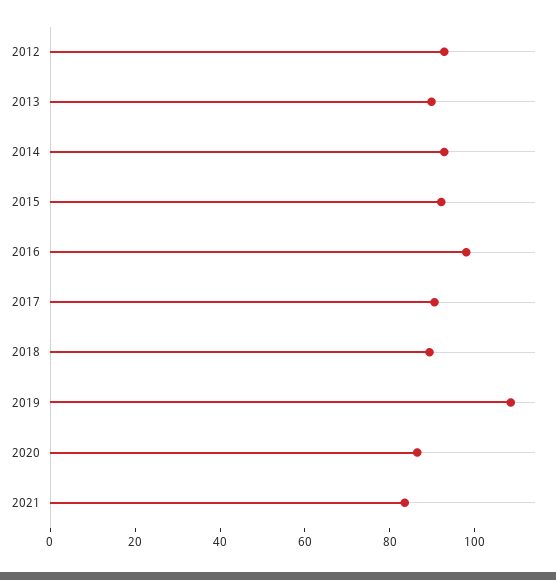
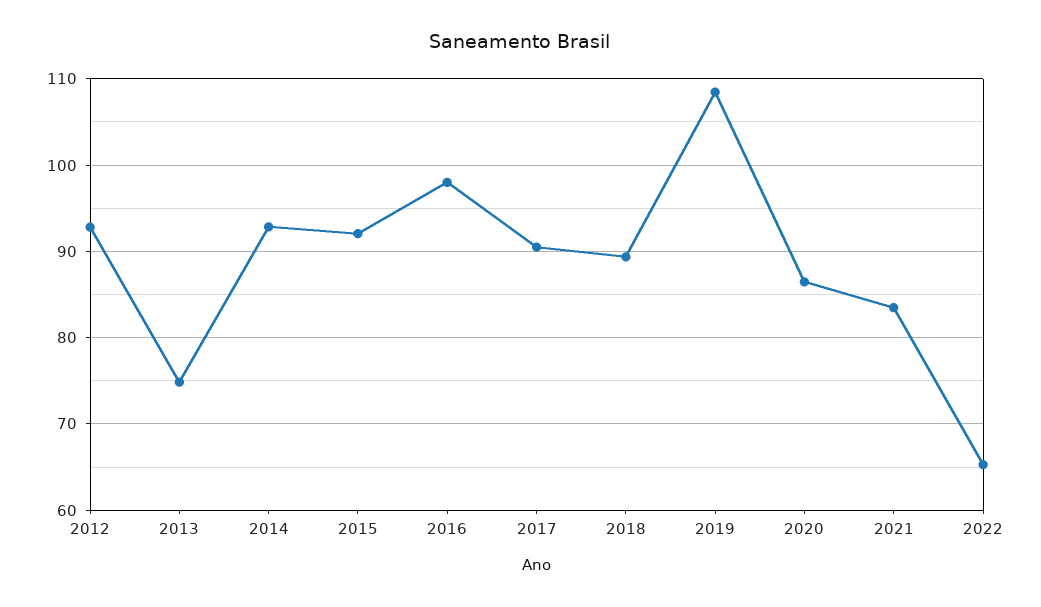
2013: 90 -> 75
2022: none -> 65

